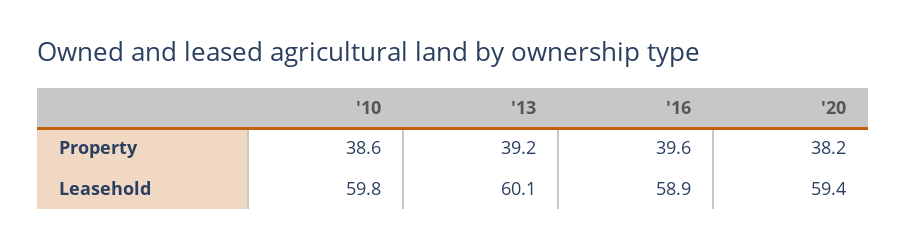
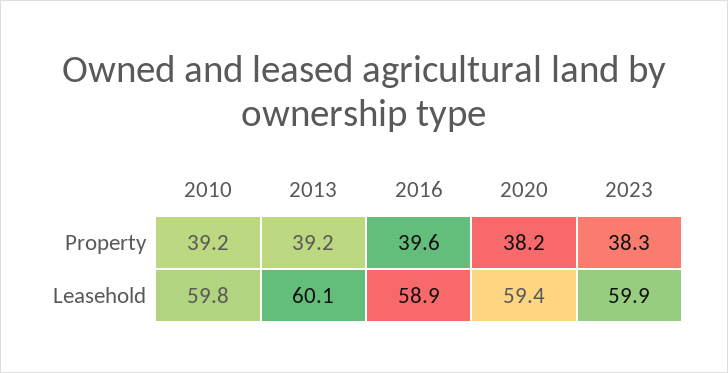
'10, Property: 38.6 -> 39.2
2023, Property: none -> 38.3
2023, Leasehold: none -> 59.9

